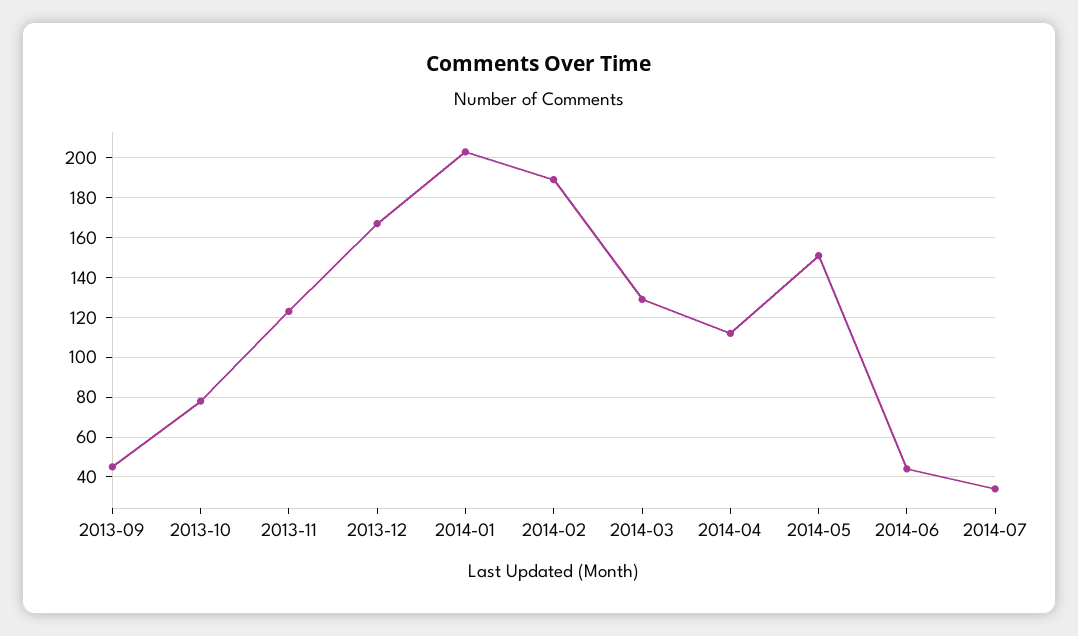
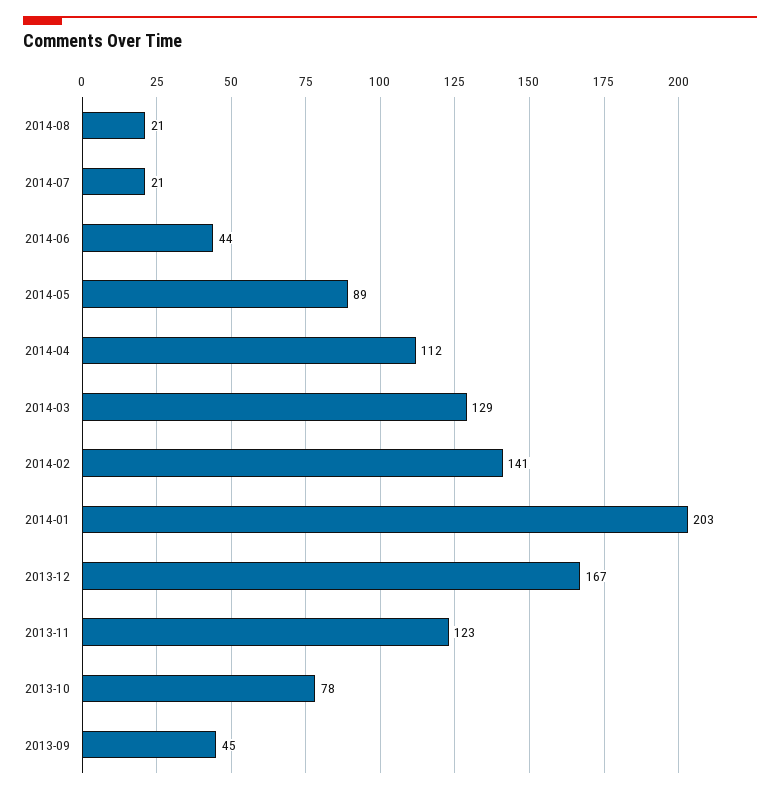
2014-02: 190 -> 141
2014-05: 150 -> 89
2014-07: 35 -> 21
2014-08: none -> 21

